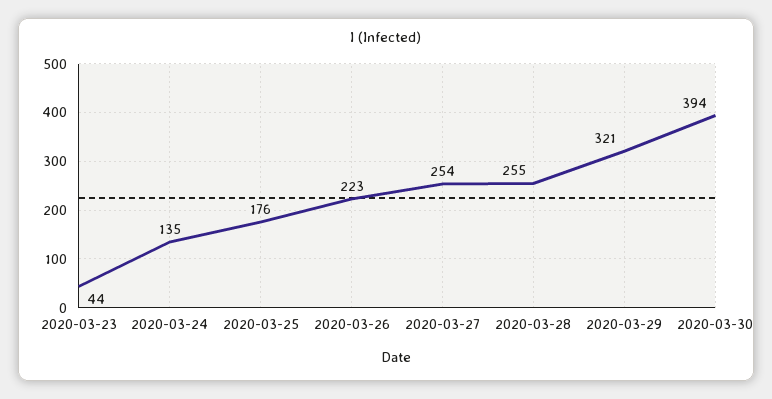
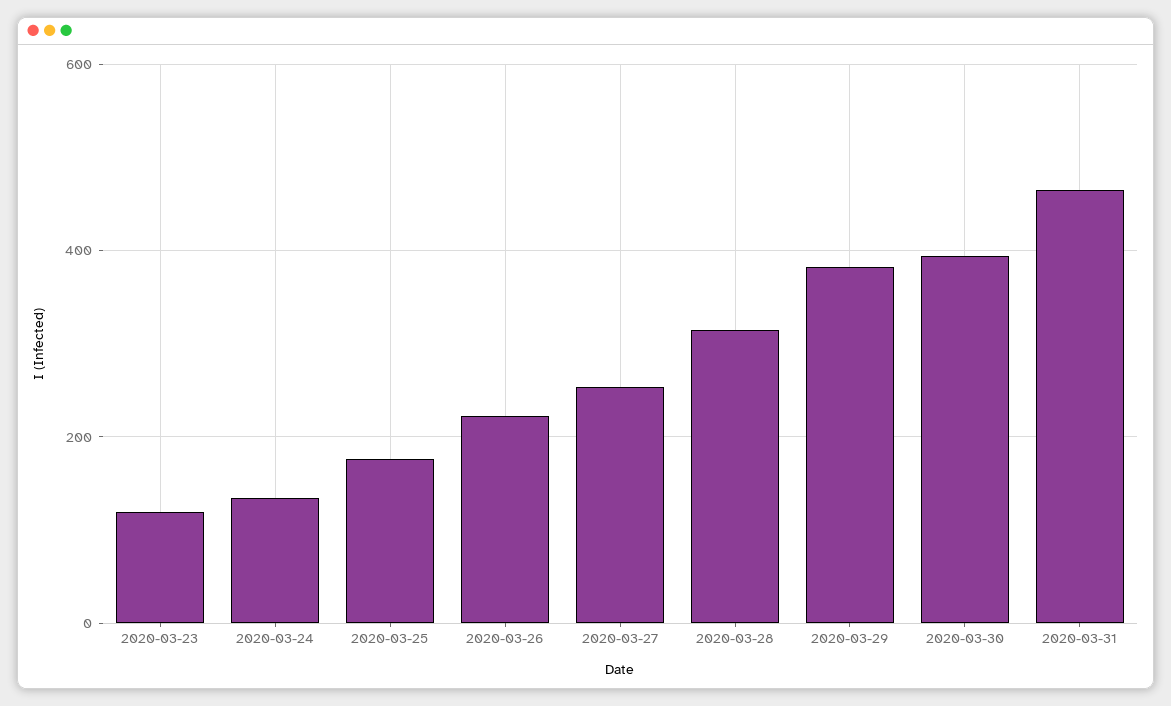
2020-03-23: 44 -> 120
2020-03-28: 255 -> 320
2020-03-29: 321 -> 380
2020-03-31: none -> 460

